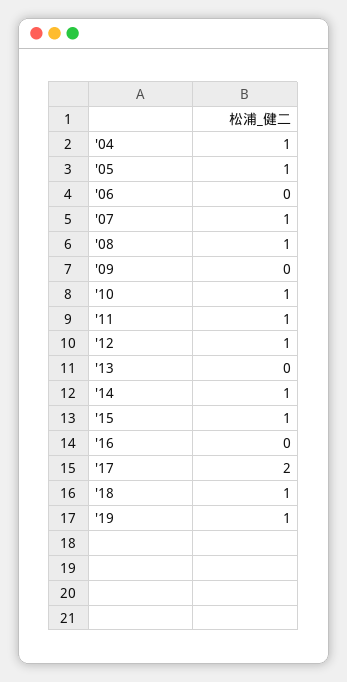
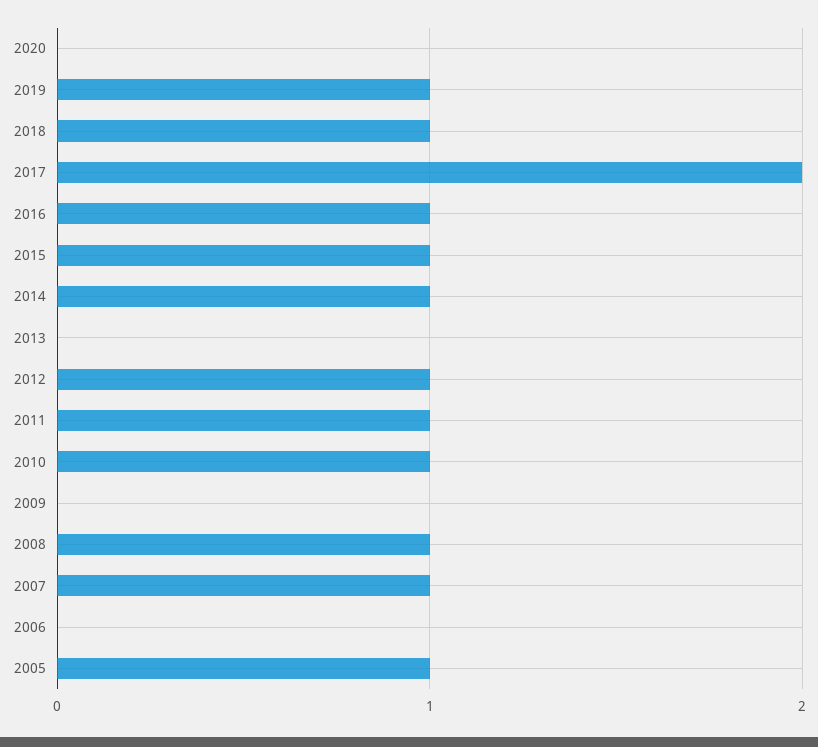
'04: 1 -> none
'16: 0 -> 1
2020: none -> 0

